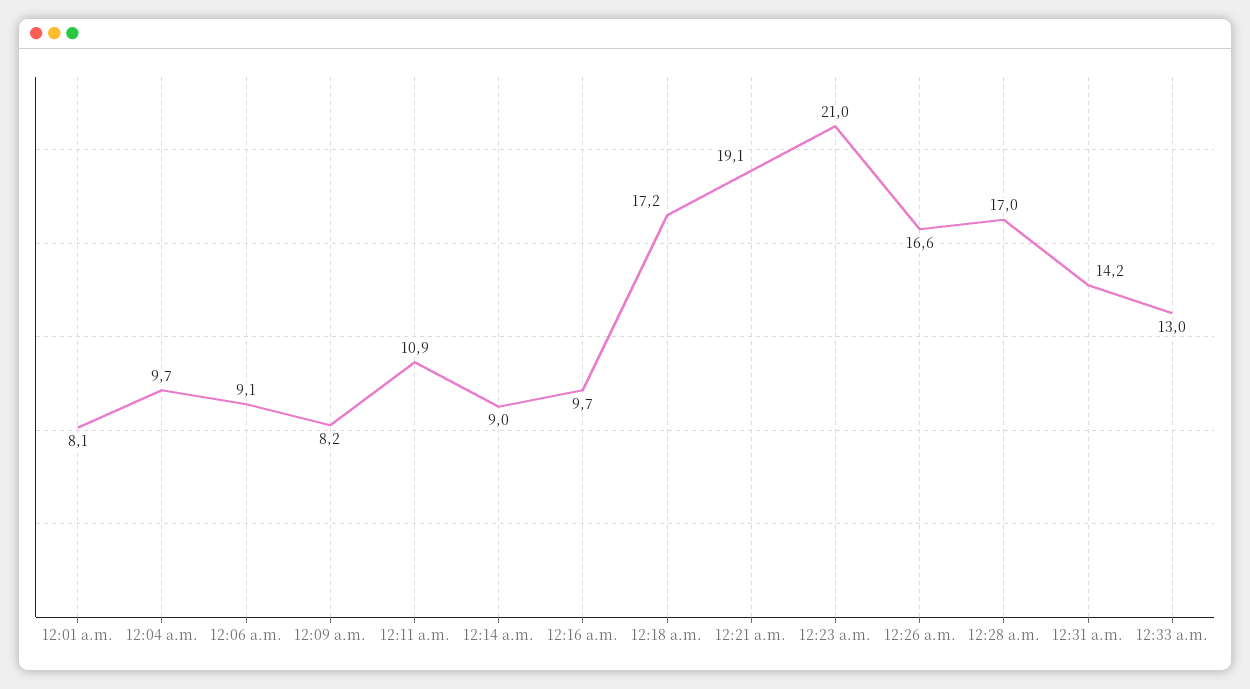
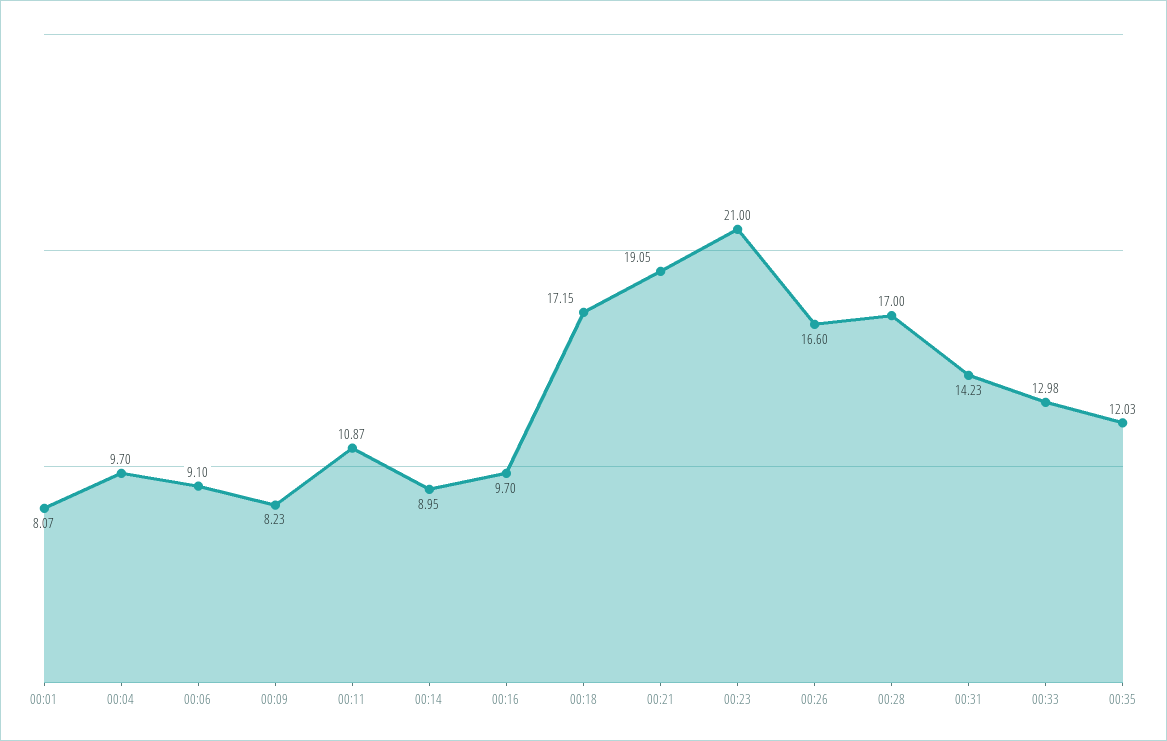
00:35: none -> 12.03

